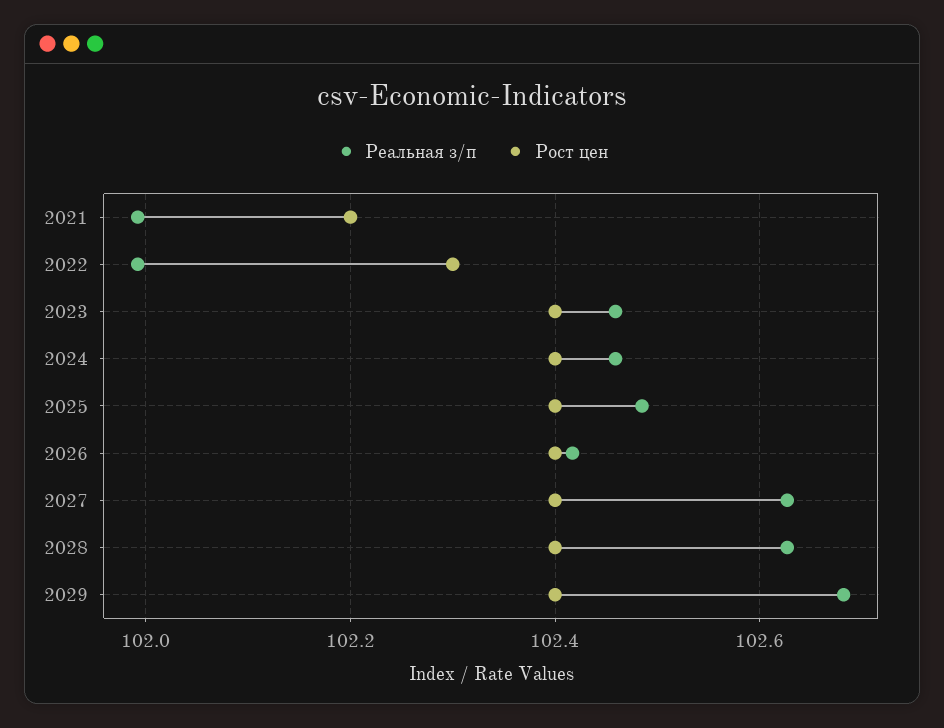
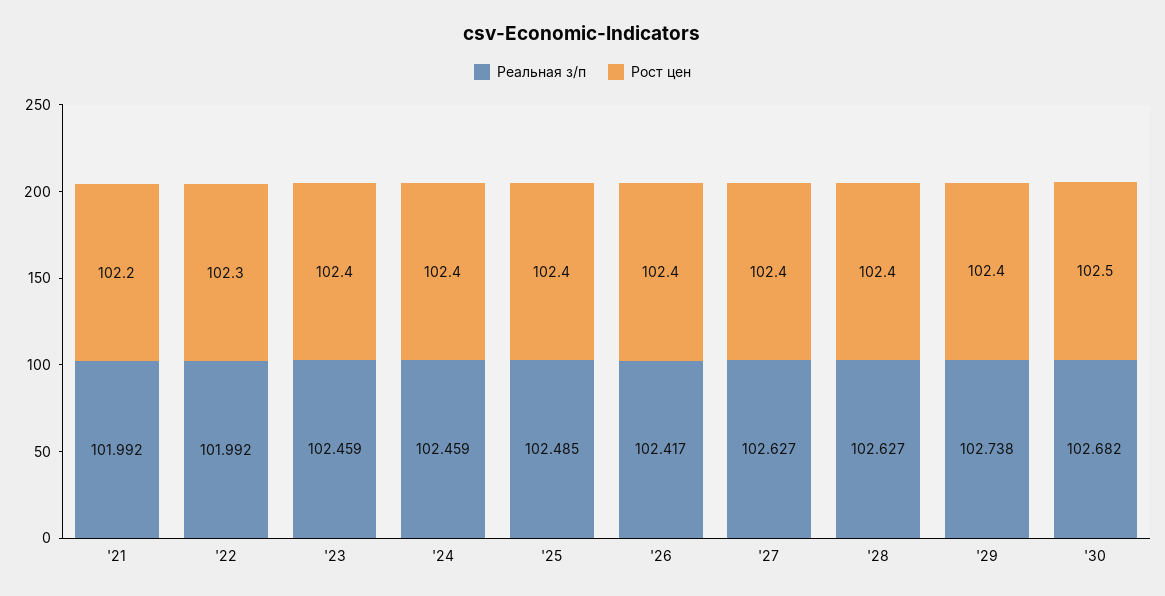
Реальная з/п, 2029: 102.68 -> 102.738
Реальная з/п, '30: none -> 102.682
Рост цен, '30: none -> 102.5

